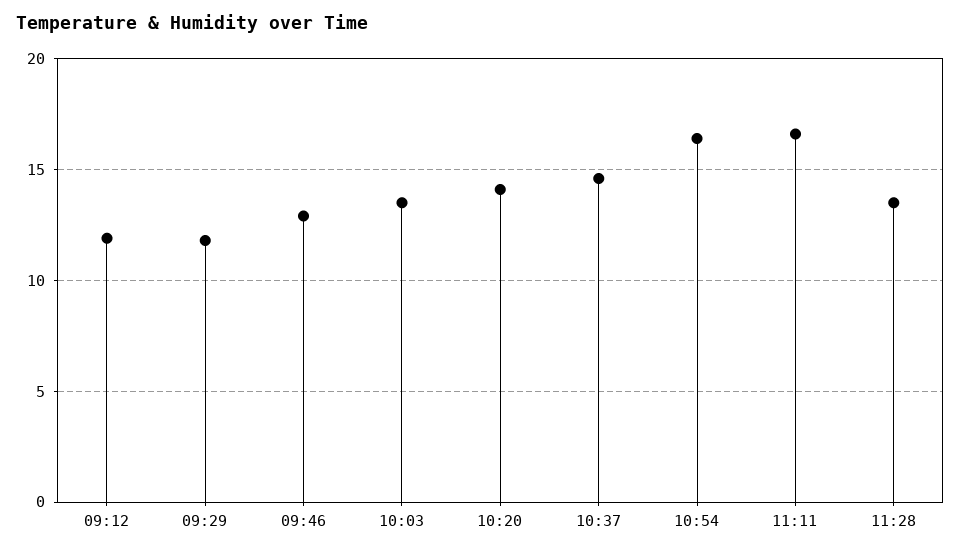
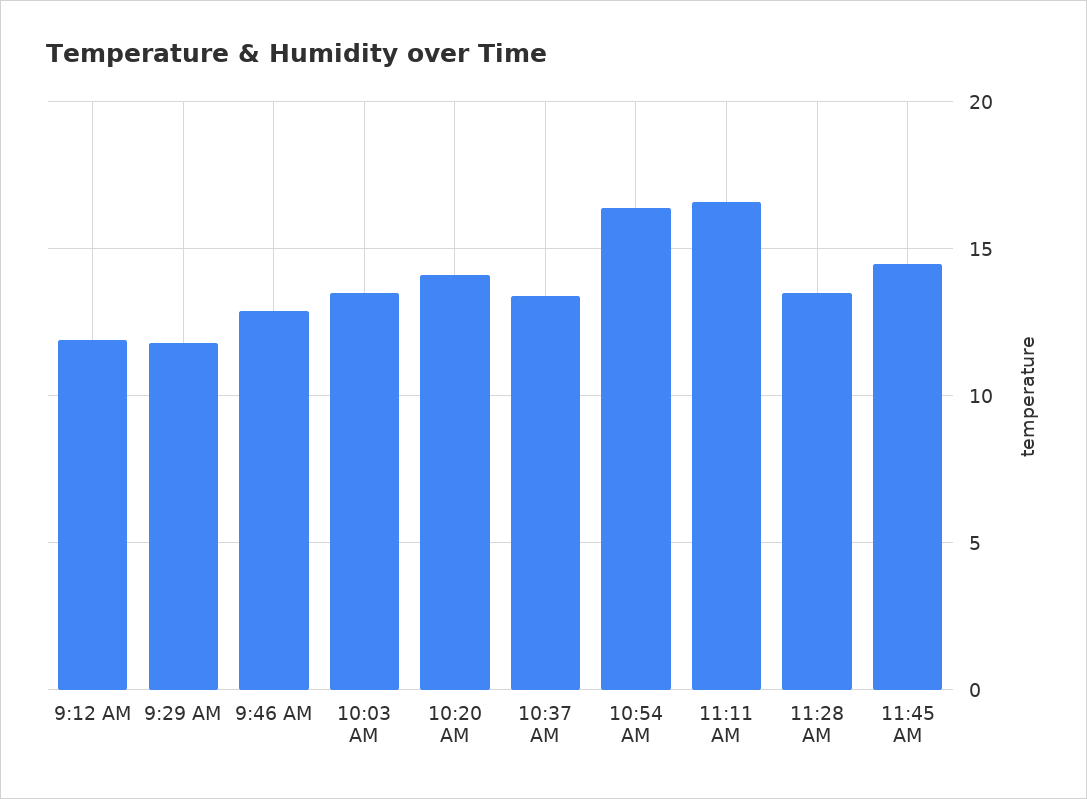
10:37: 14.5 -> 13.5
11:45 AM: none -> 14.5

